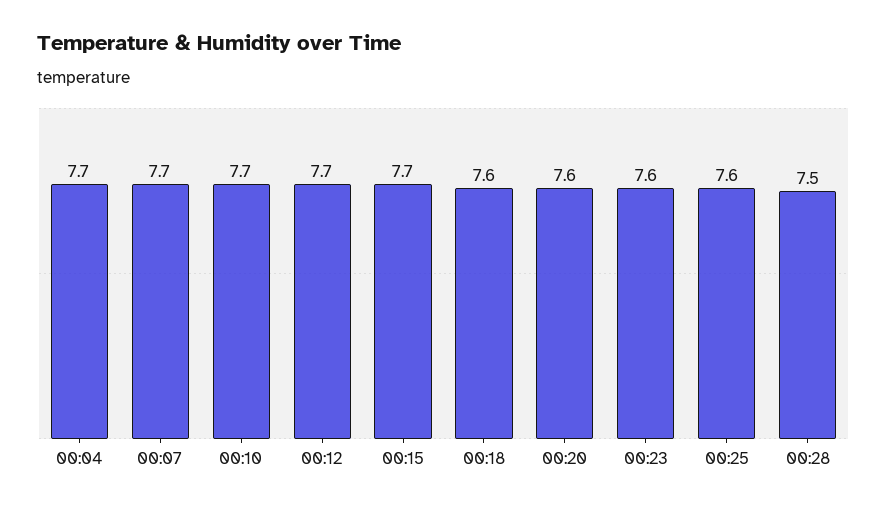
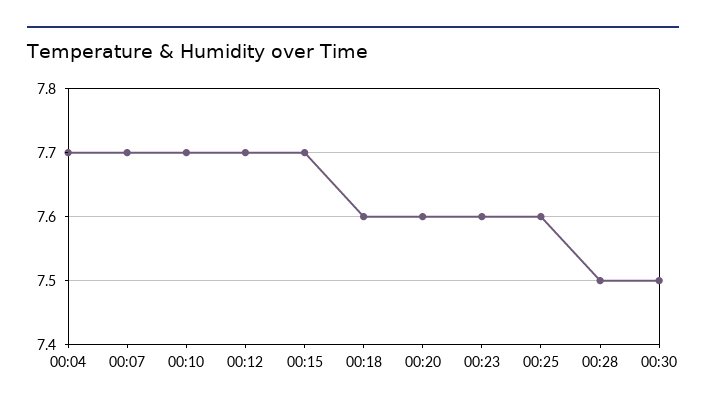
00:30: none -> 7.5

